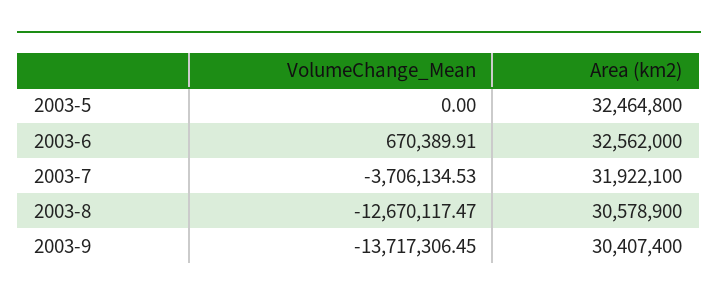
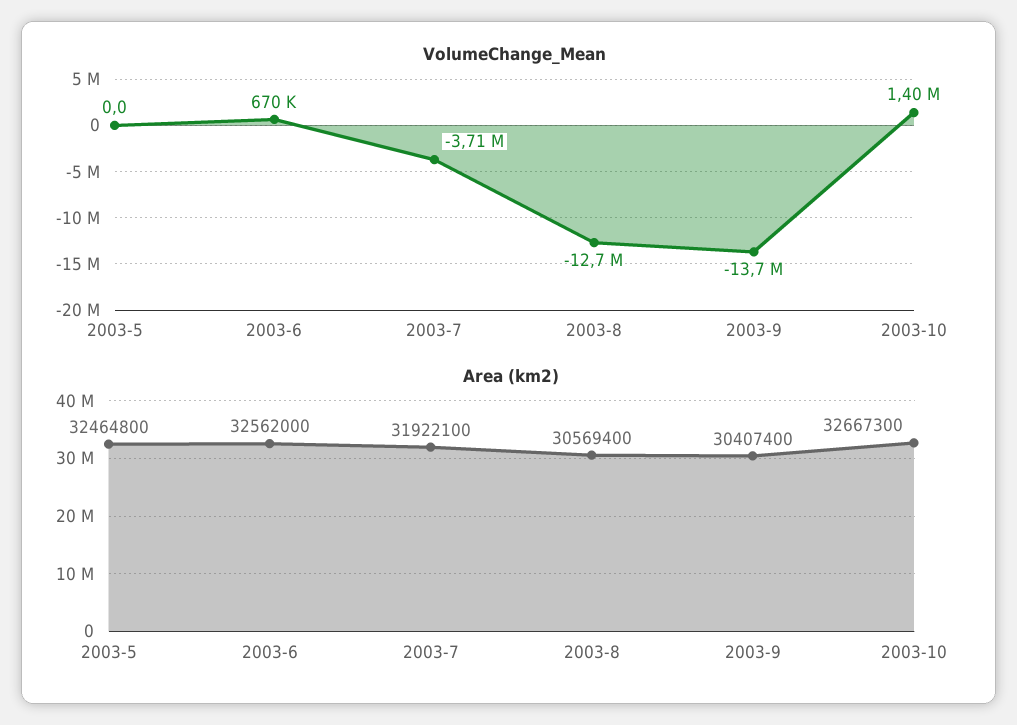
Area (km2), 2003-8: 30578900 -> 30569400
VolumeChange_Mean, 2003-10: none -> 1400000
Area (km2), 2003-10: none -> 32667300

